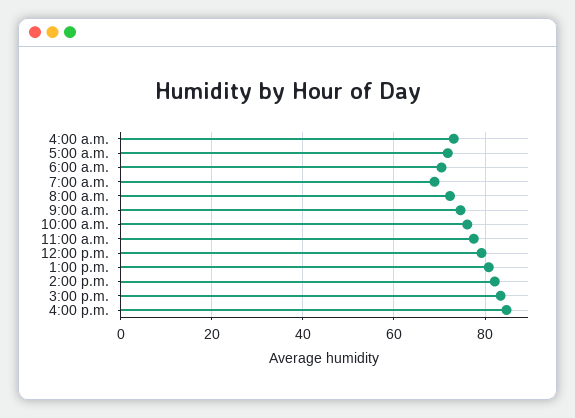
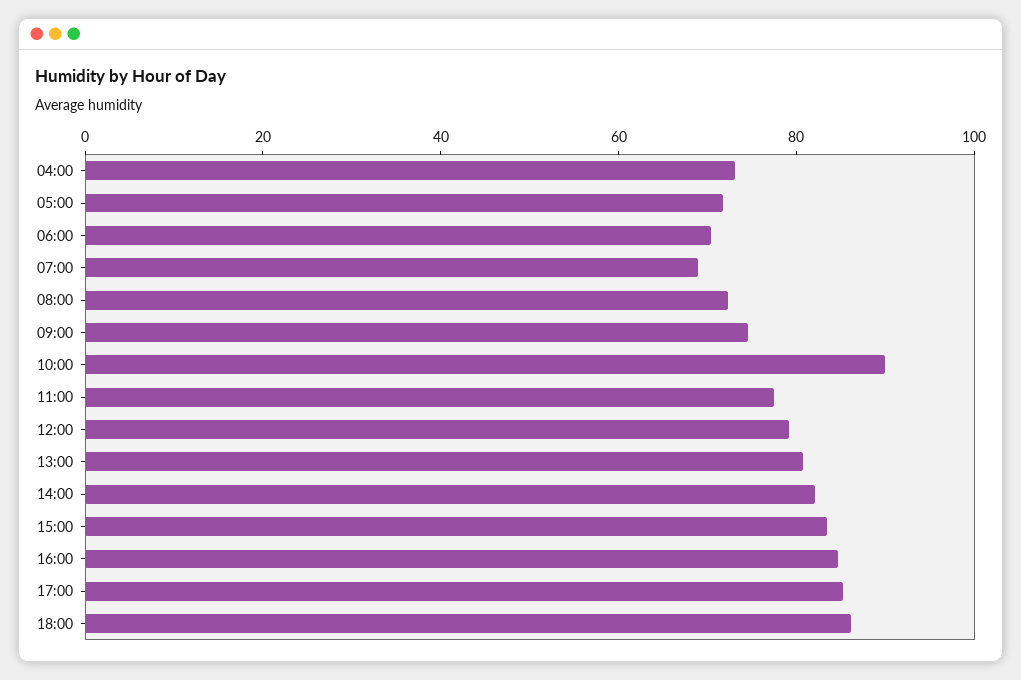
10:00 a.m.: 76 -> 90
17:00: none -> 85
18:00: none -> 85

